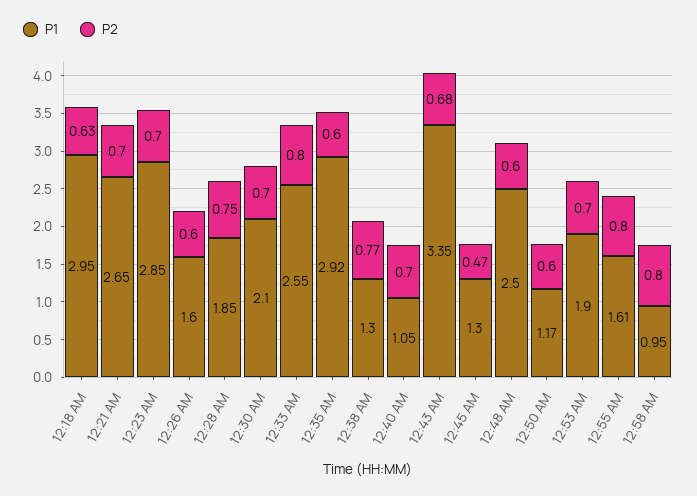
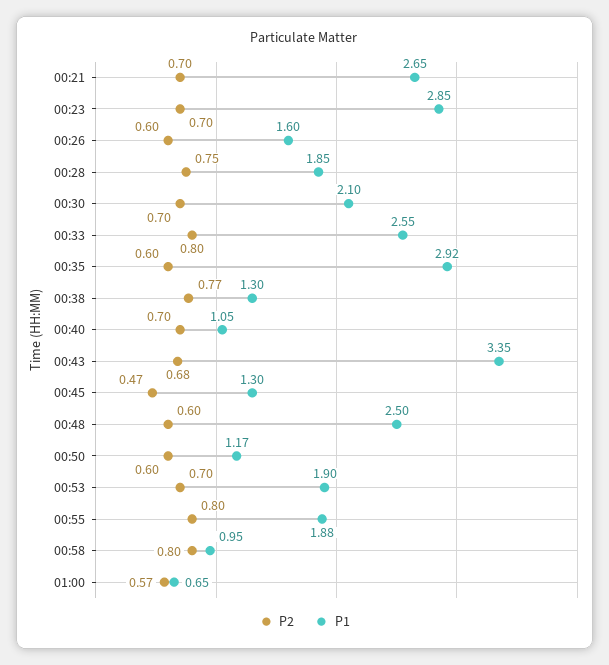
P1, 12:18 AM: 2.95 -> none
P2, 12:18 AM: 0.63 -> none
P1, 12:55 AM: 1.61 -> 1.88
P2, 01:00: none -> 0.57
P1, 01:00: none -> 0.65

